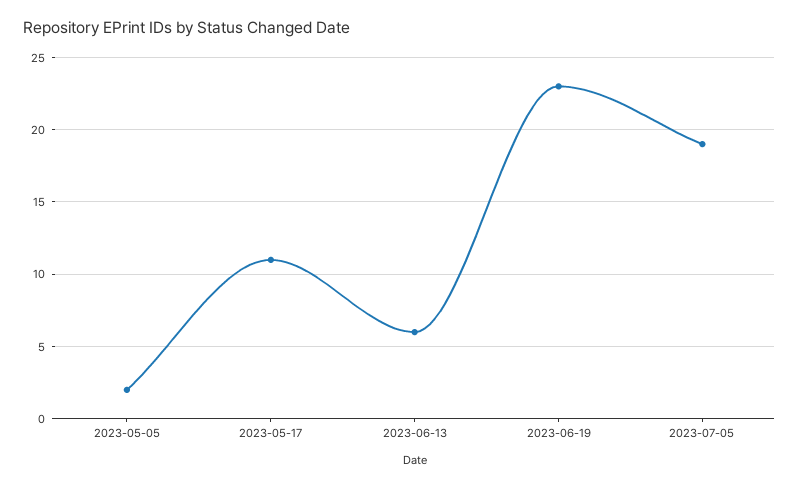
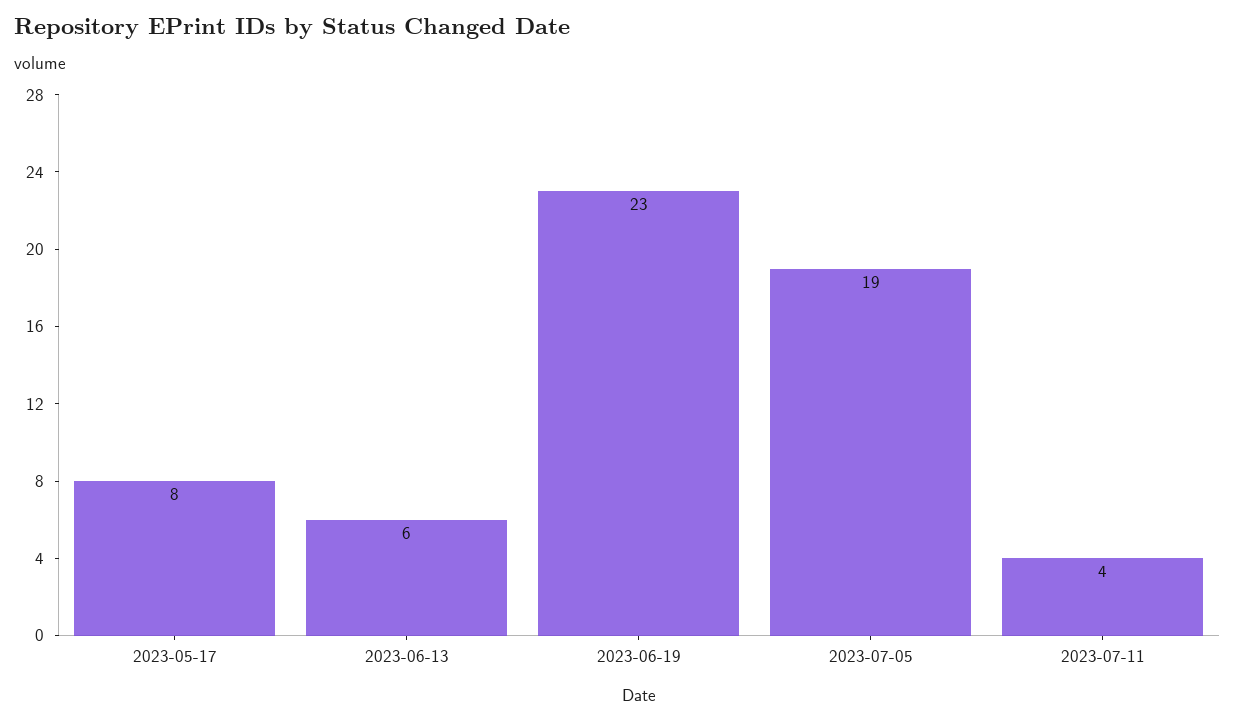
2023-05-05: 2 -> none
2023-05-17: 11 -> 8
2023-07-11: none -> 4

